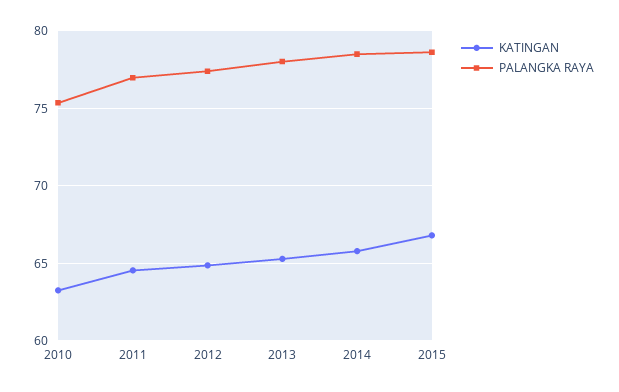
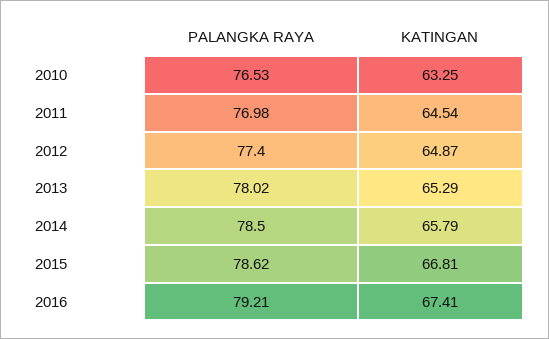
PALANGKA RAYA, 2010: 75.5 -> 76.53
PALANGKA RAYA, 2016: none -> 79.21
KATINGAN, 2016: none -> 67.41

